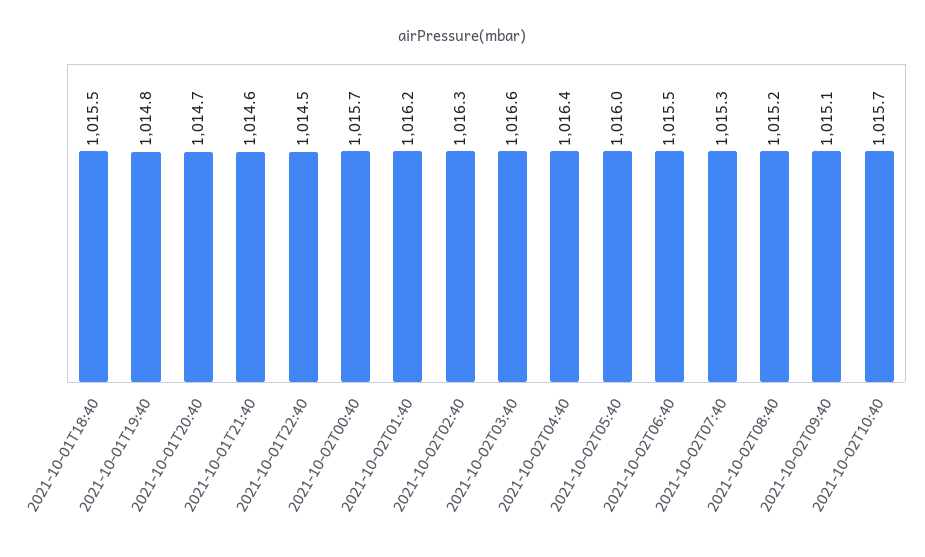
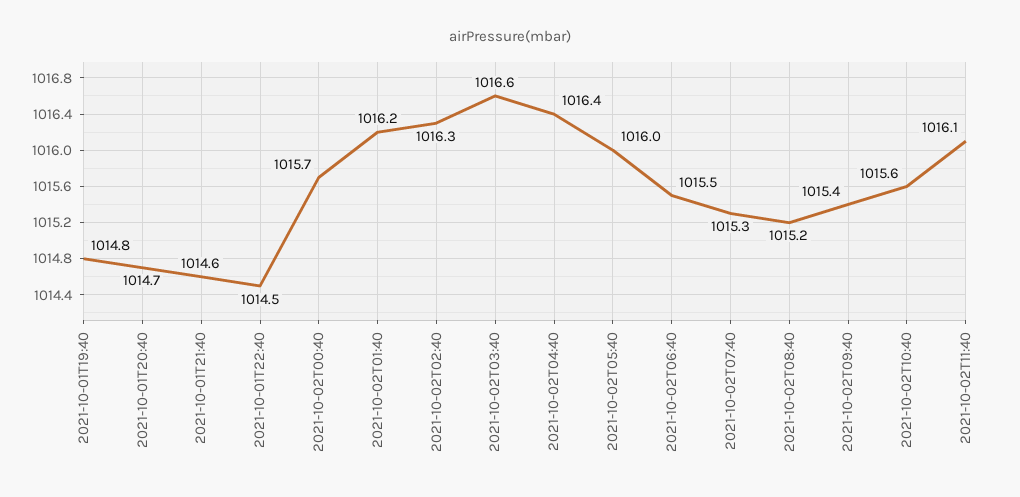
2021-10-01T18:40: 1015.5 -> none
2021-10-02T09:40: 1015.1 -> 1015.4
2021-10-02T10:40: 1015.7 -> 1015.6
2021-10-02T11:40: none -> 1016.1

